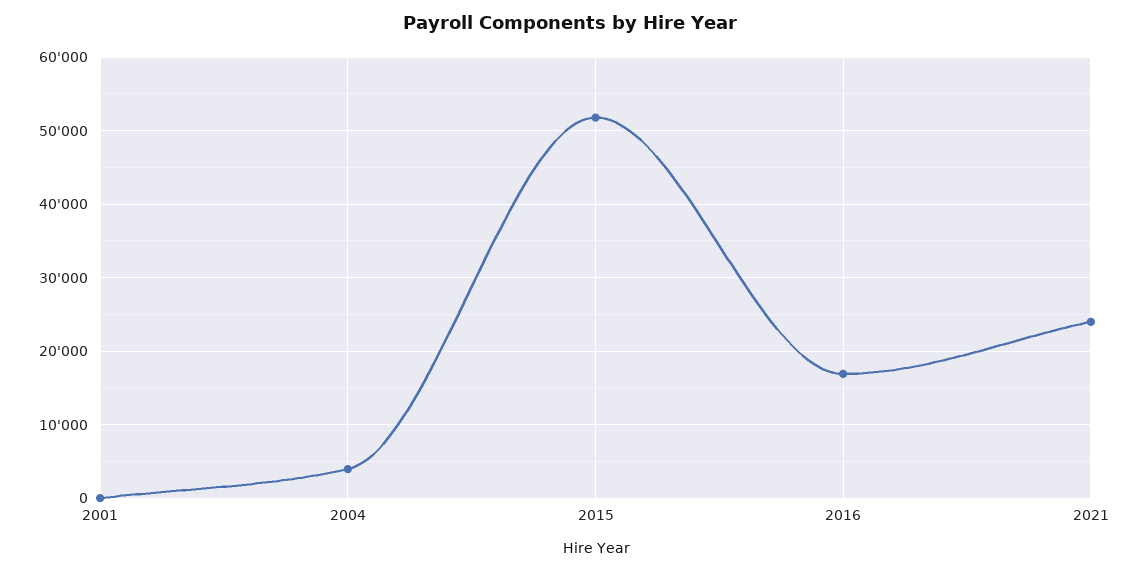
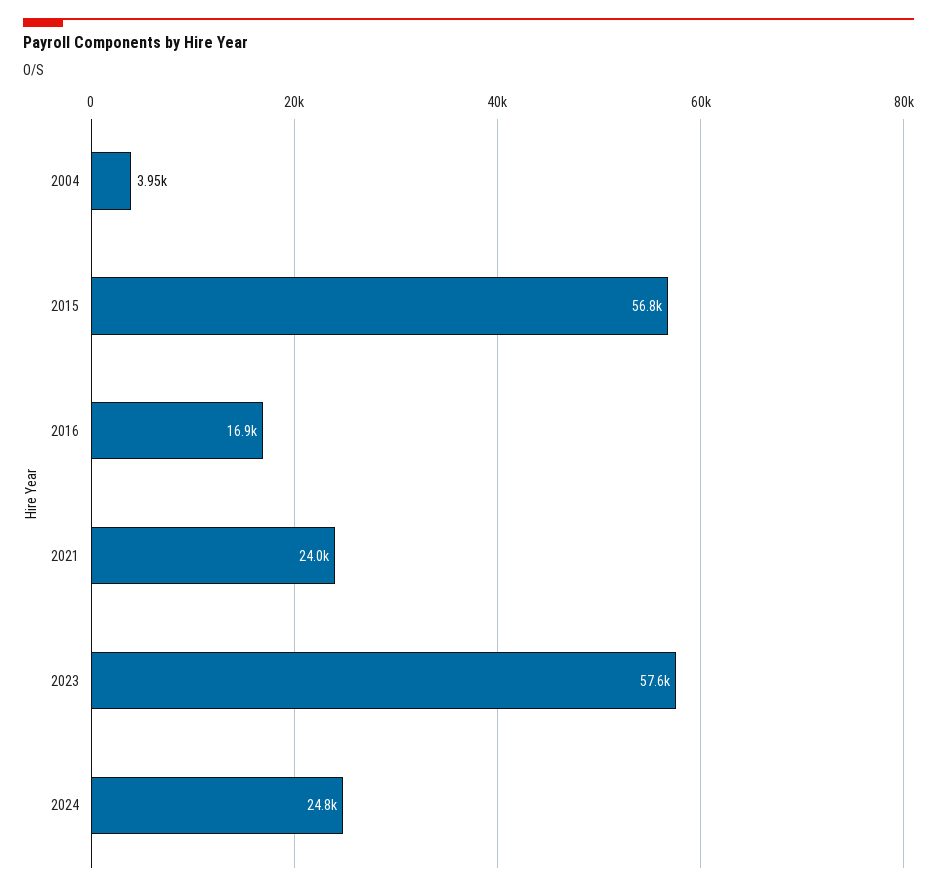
2001: 0 -> none
2015: 52000 -> 56800
2023: none -> 57600
2024: none -> 24800

